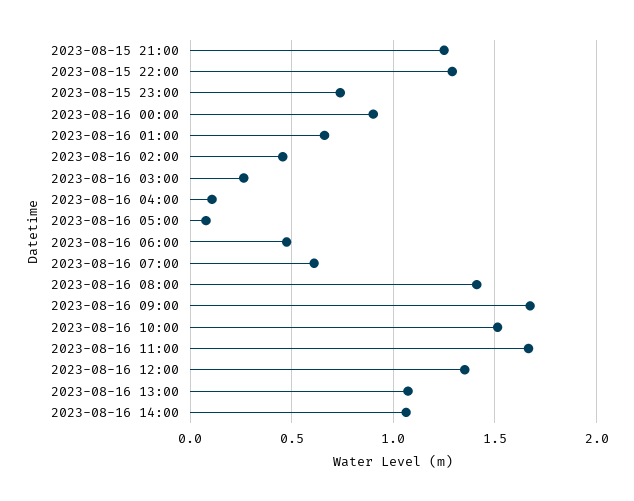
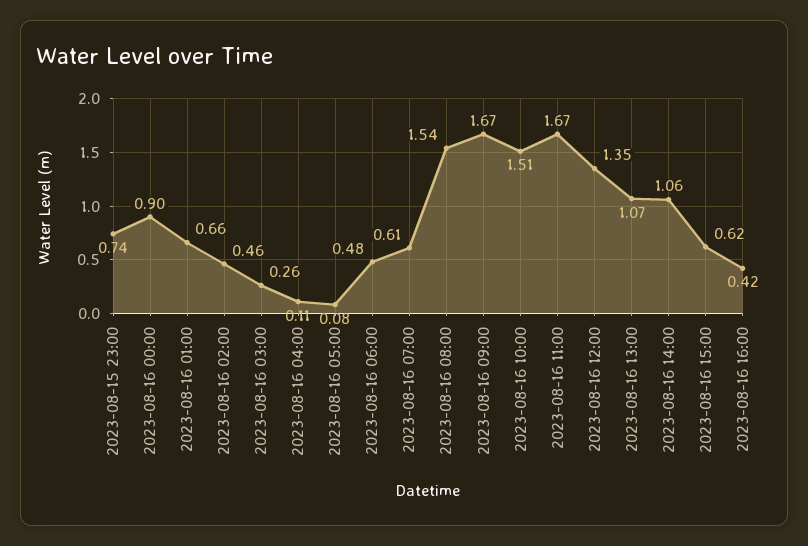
2023-08-15 21:00: 1.25 -> none
2023-08-15 22:00: 1.3 -> none
2023-08-16 08:00: 1.4 -> 1.54
2023-08-16 15:00: none -> 0.62
2023-08-16 16:00: none -> 0.42

